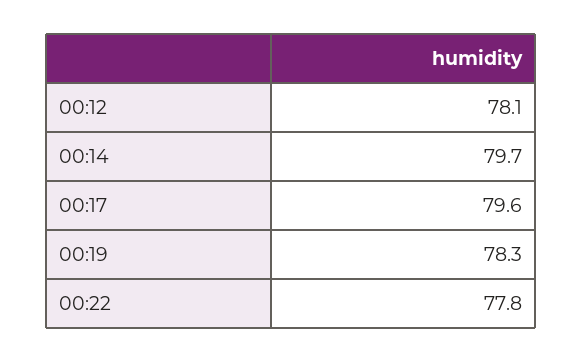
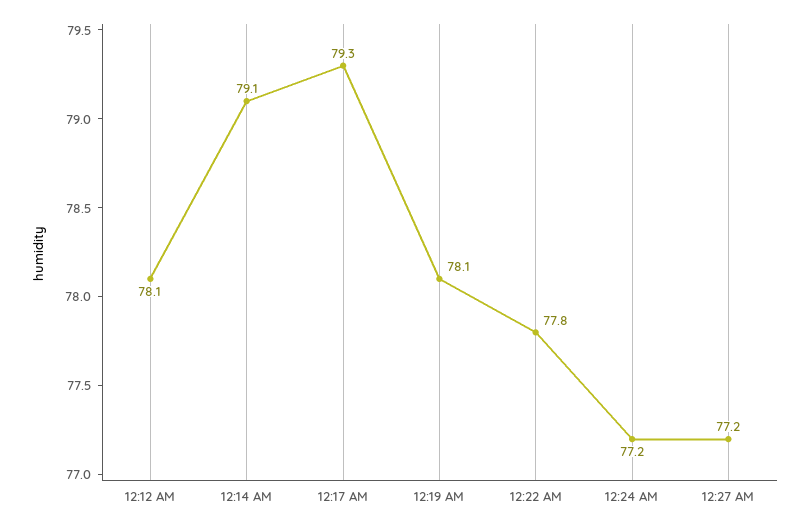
00:14: 79.7 -> 79.1
00:17: 79.6 -> 79.3
00:19: 78.3 -> 78.1
12:24 AM: none -> 77.2
12:27 AM: none -> 77.2

